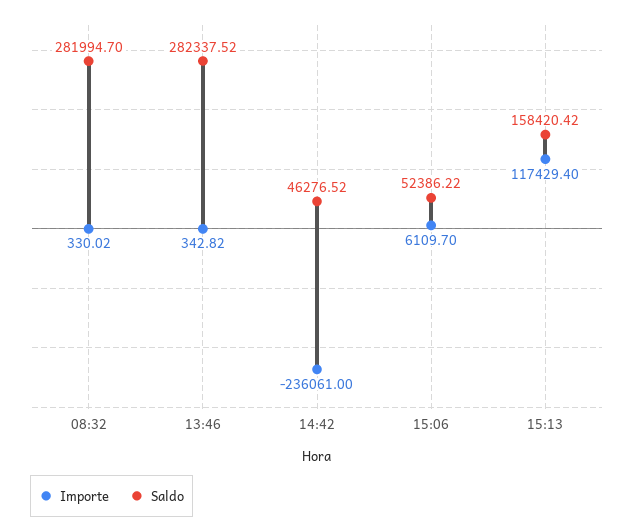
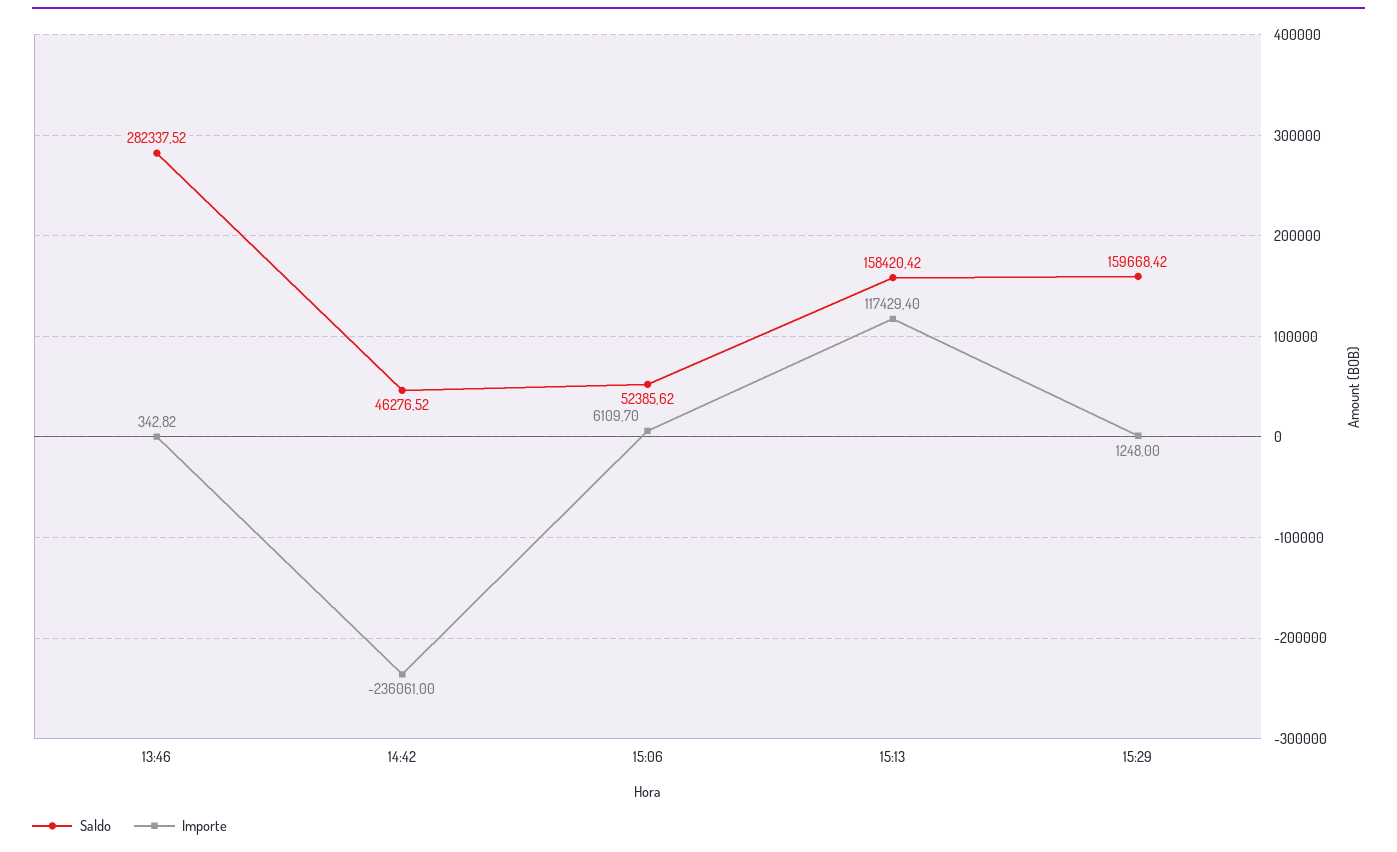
Importe, 08:32: 330.02 -> none
Saldo, 08:32: 281994.7 -> none
Saldo, 15:06: 52386.22 -> 52385.62
Saldo, 15:29: none -> 159668.42
Importe, 15:29: none -> 1248

